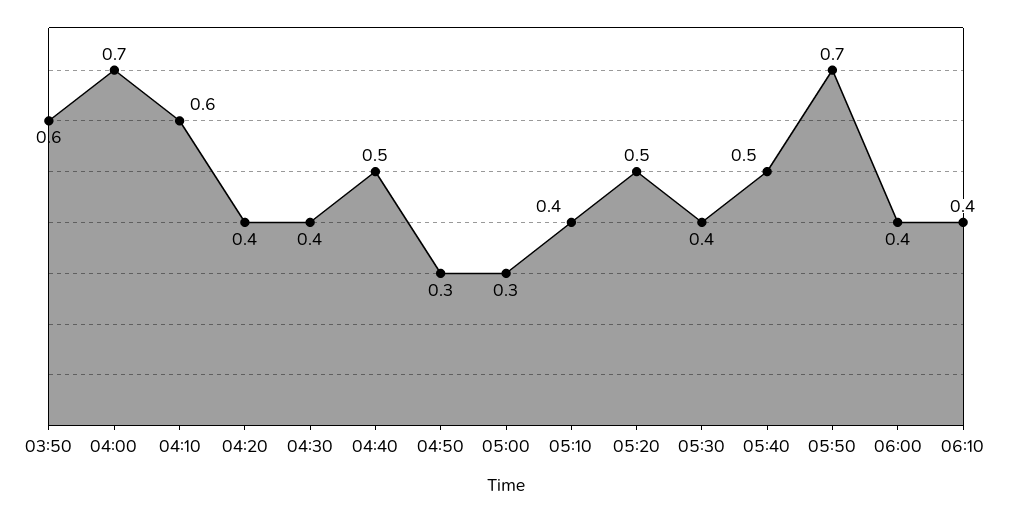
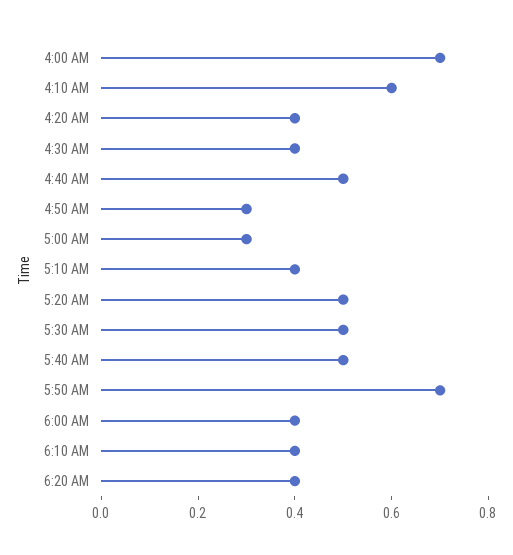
03:50: 0.6 -> none
05:30: 0.4 -> 0.5
6:20 AM: none -> 0.4

